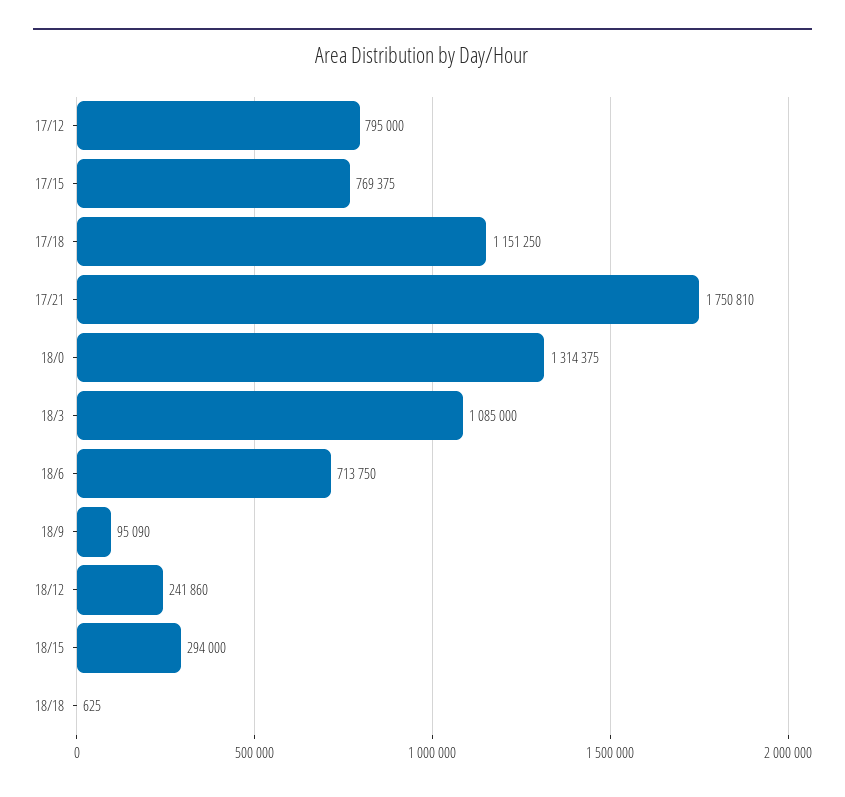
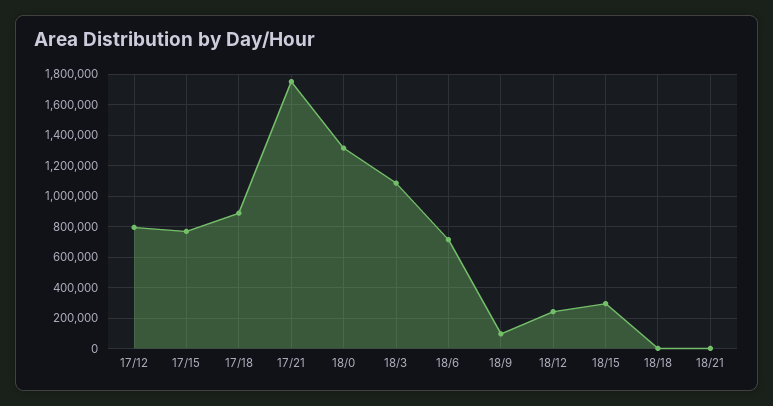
17/18: 1151250 -> 900000
18/21: none -> 0

